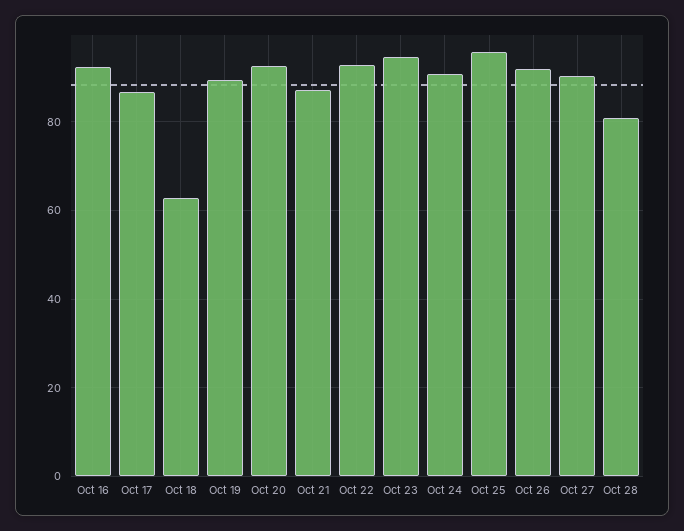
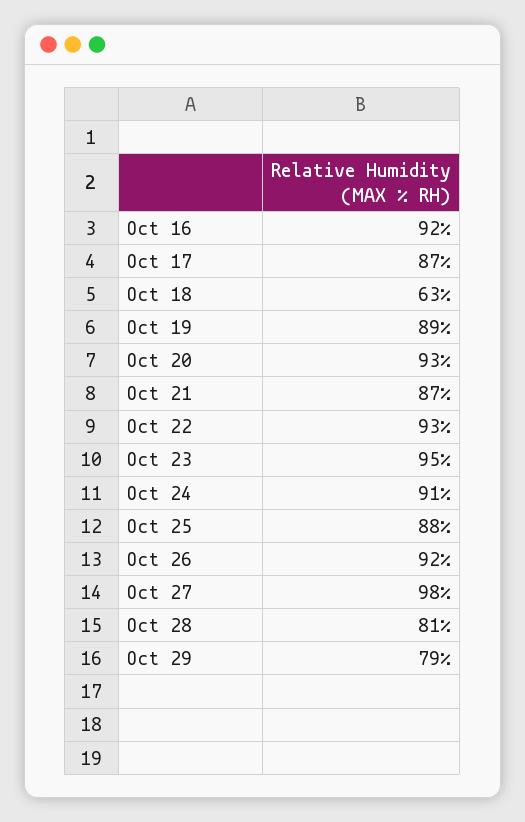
Oct 25: 96 -> 88
Oct 27: 90 -> 98
Oct 29: none -> 79

